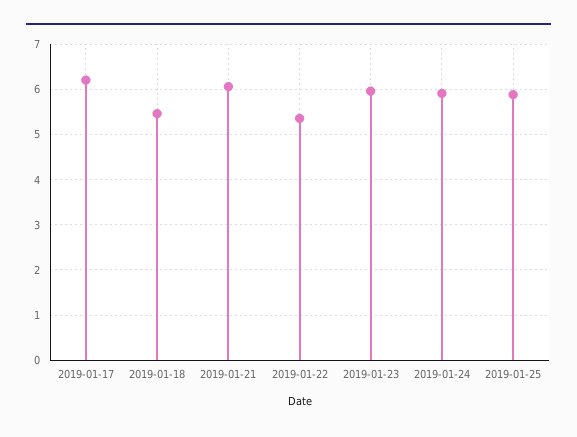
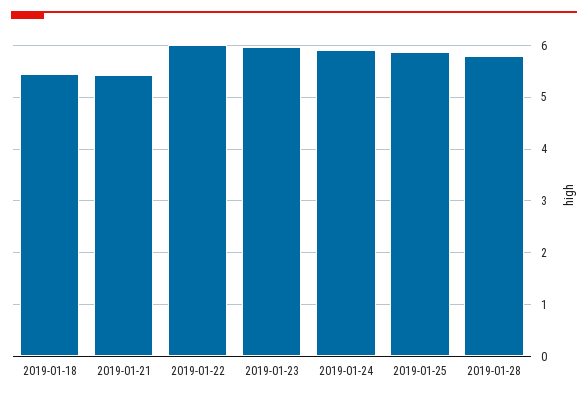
2019-01-17: 6.2 -> none
2019-01-21: 6 -> 5.4
2019-01-22: 5.4 -> 6
2019-01-28: none -> 5.8

